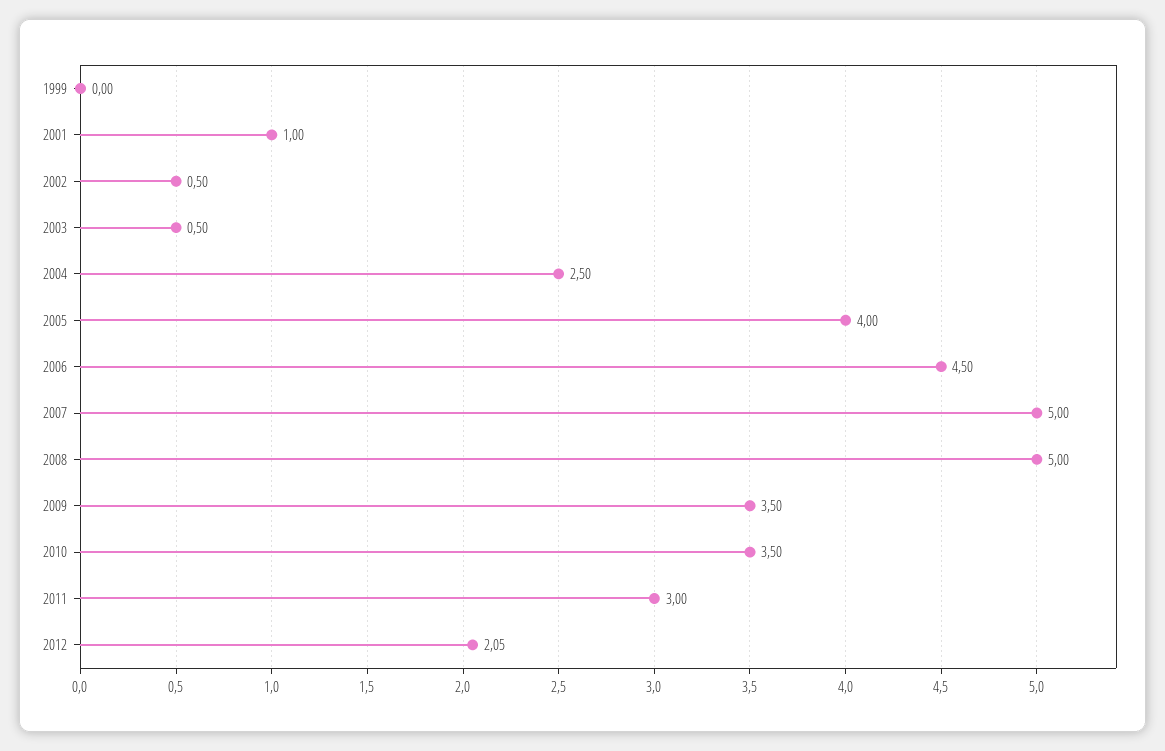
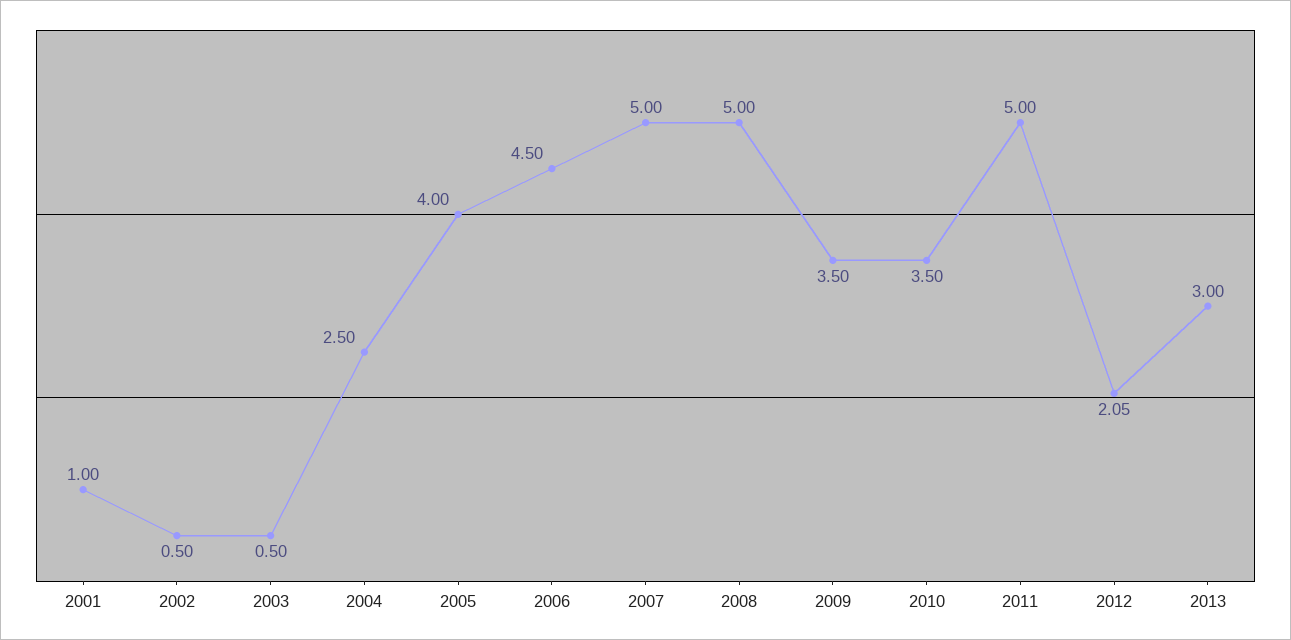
1999: 0 -> none
2011: 3 -> 5
2013: none -> 3

